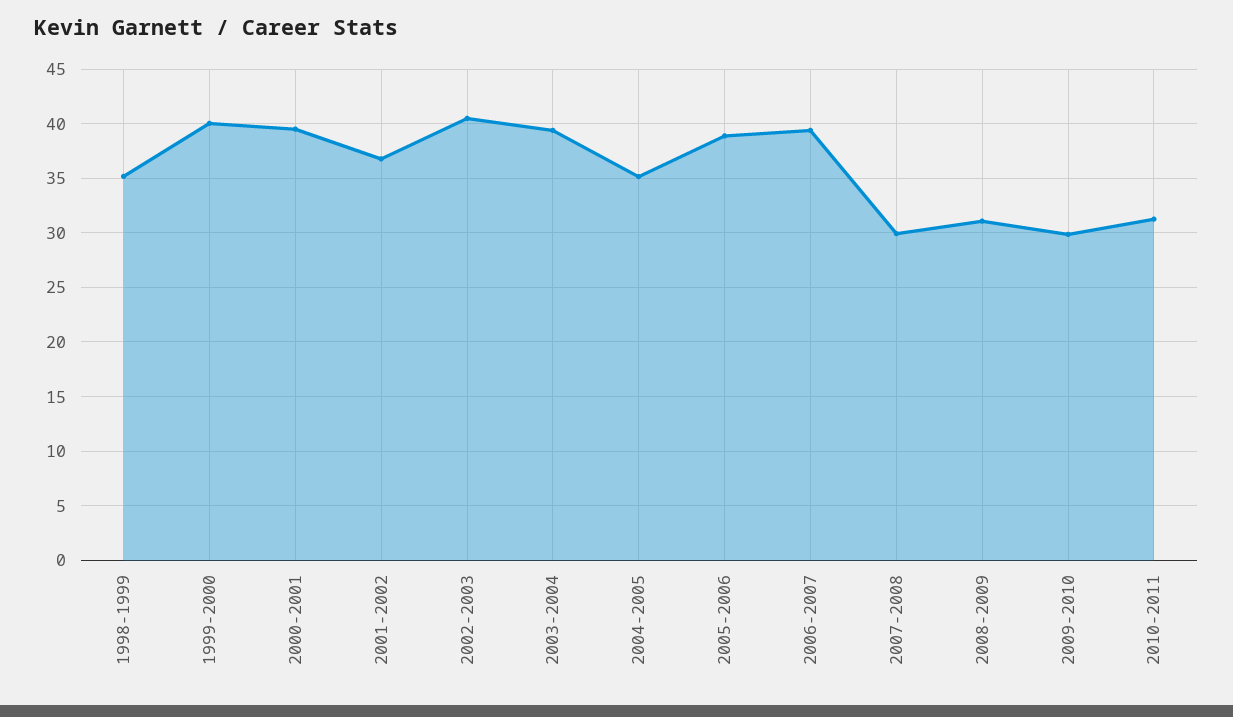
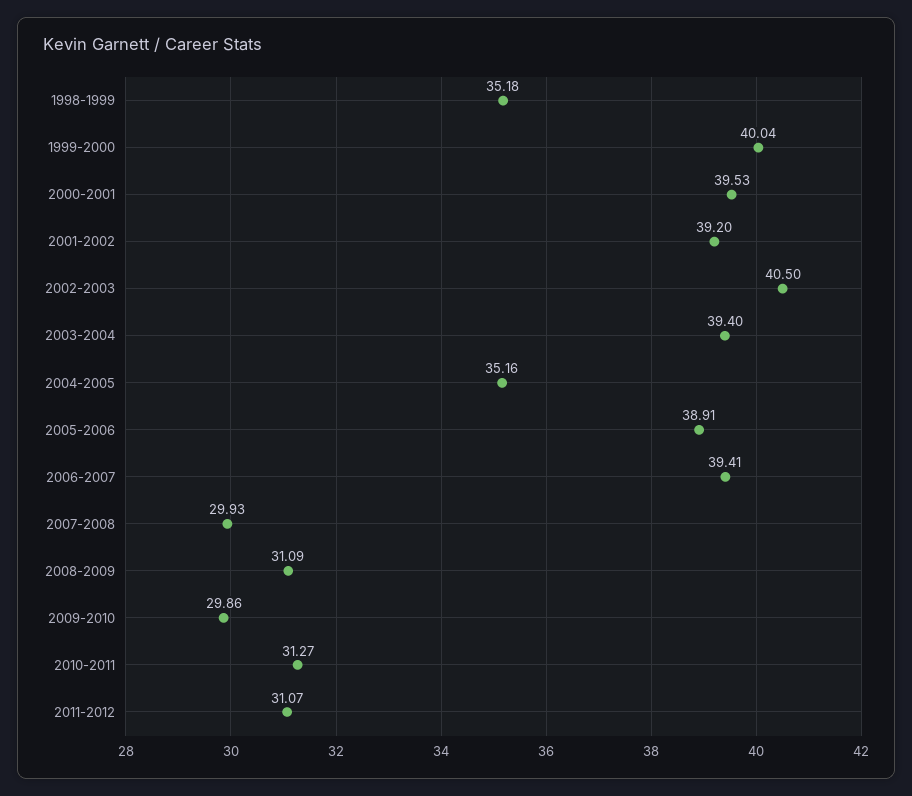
2001-2002: 37 -> 39.2
2011-2012: none -> 31.07

